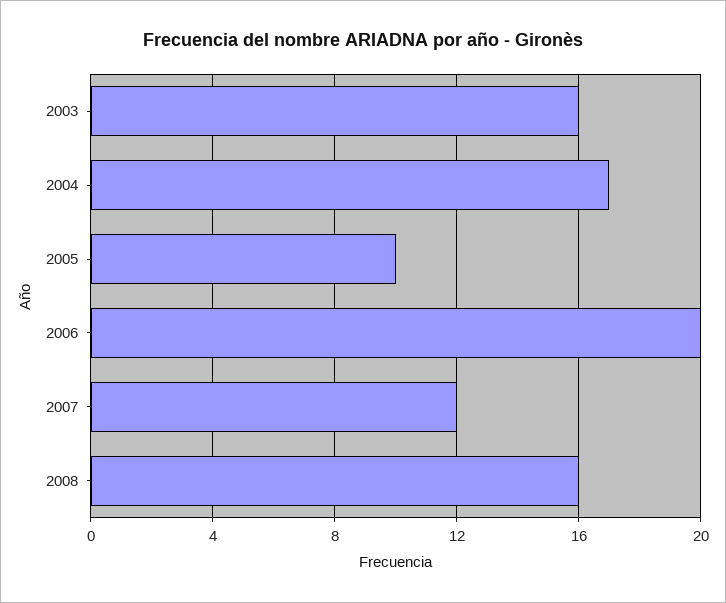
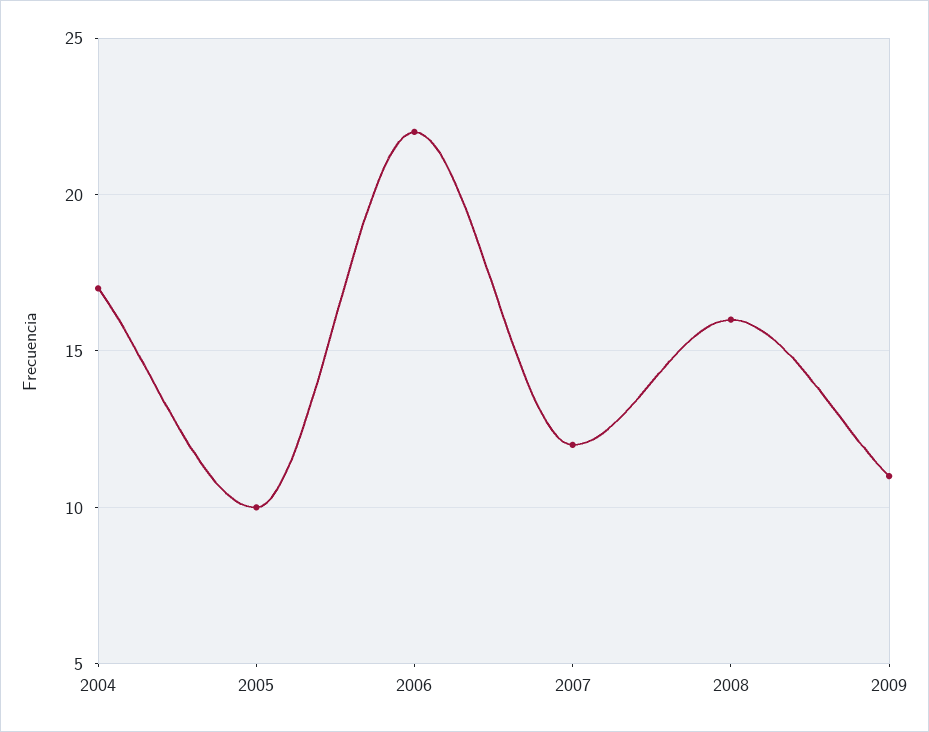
2003: 16 -> none
2006: 20 -> 22
2009: none -> 11

